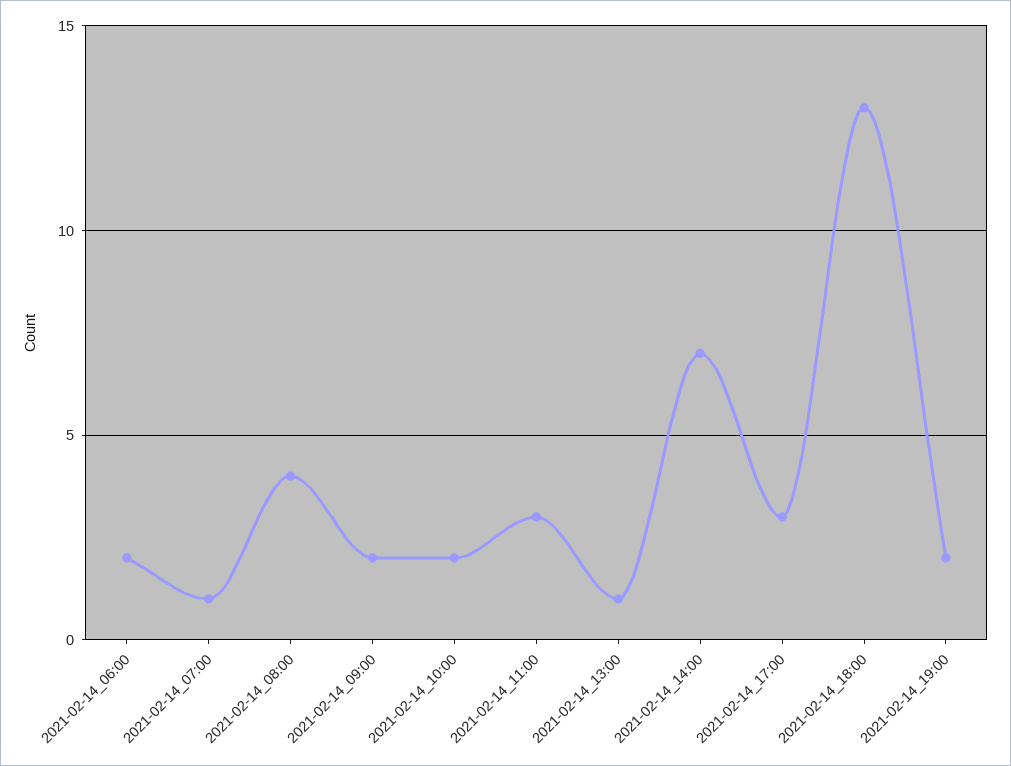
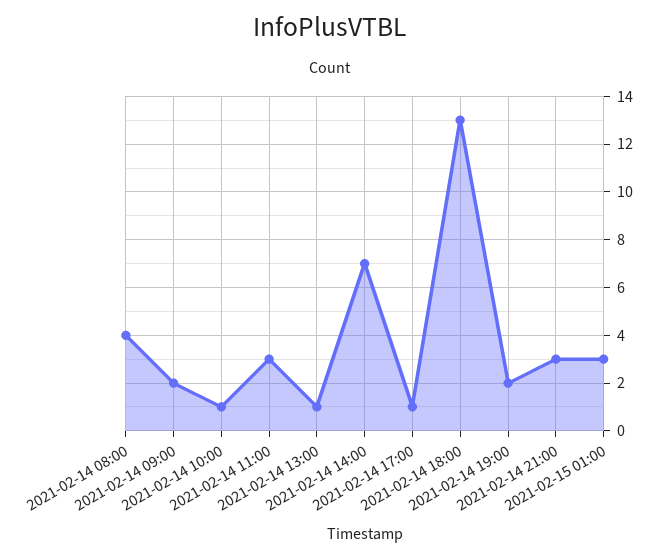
2021-02-14_06:00: 2 -> none
2021-02-14_07:00: 1 -> none
2021-02-14_10:00: 2 -> 1
2021-02-14_17:00: 3 -> 1
2021-02-14 21:00: none -> 3
2021-02-15 01:00: none -> 3

